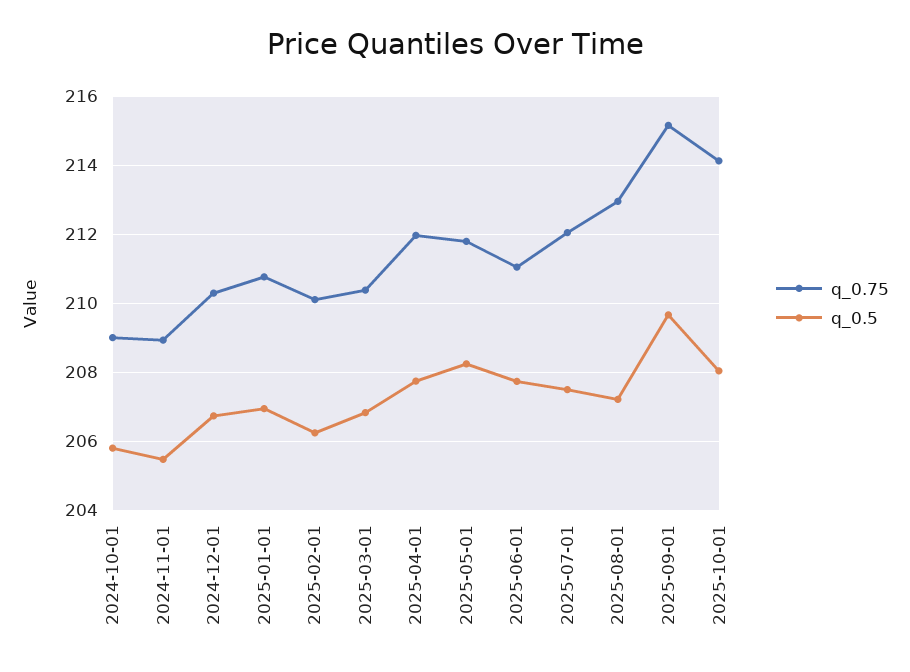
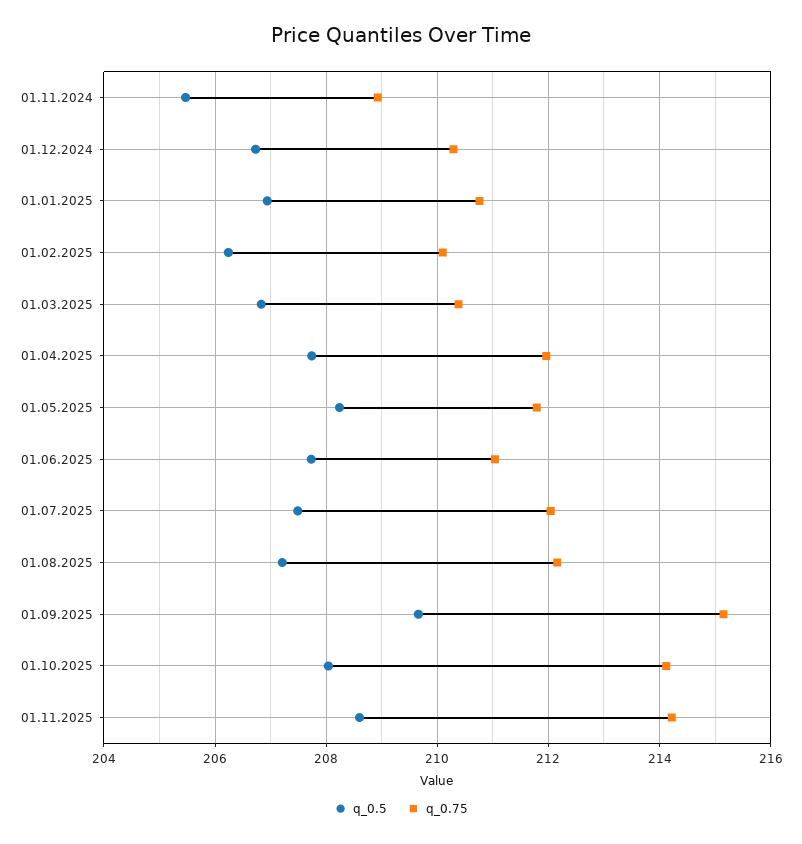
q_0.75, 2024-10-01: 209 -> none
q_0.5, 2024-10-01: 205.8 -> none
q_0.75, 2025-08-01: 213 -> 212.2
q_0.5, 01.11.2025: none -> 208.6
q_0.75, 01.11.2025: none -> 214.2

